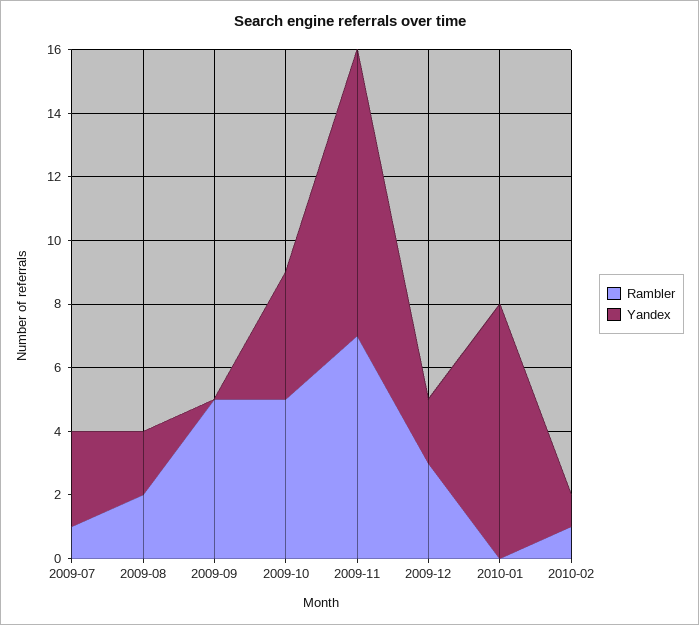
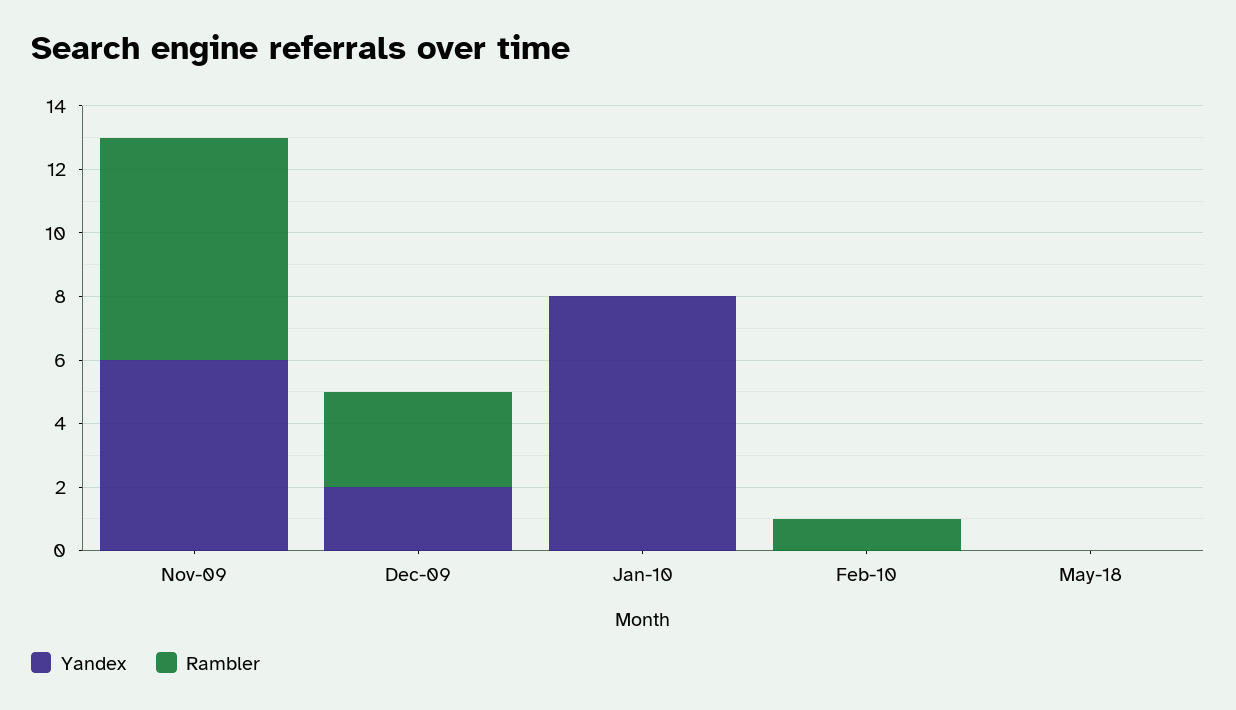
Rambler, 2009-07: 1 -> none
Yandex, 2009-07: 3 -> none
Rambler, 2009-08: 2 -> none
Yandex, 2009-08: 2 -> none
Rambler, 2009-09: 5 -> none
Yandex, 2009-09: 0 -> none
Rambler, 2009-10: 5 -> none
Yandex, 2009-10: 4 -> none
Yandex, 2009-11: 9 -> 6
Yandex, 2010-02: 1 -> 0
Yandex, May-18: none -> 0
Rambler, May-18: none -> 0

